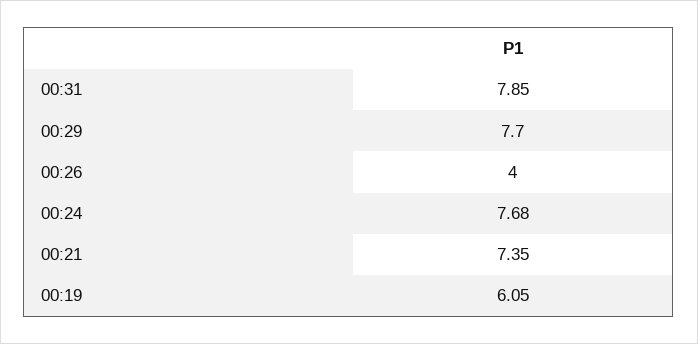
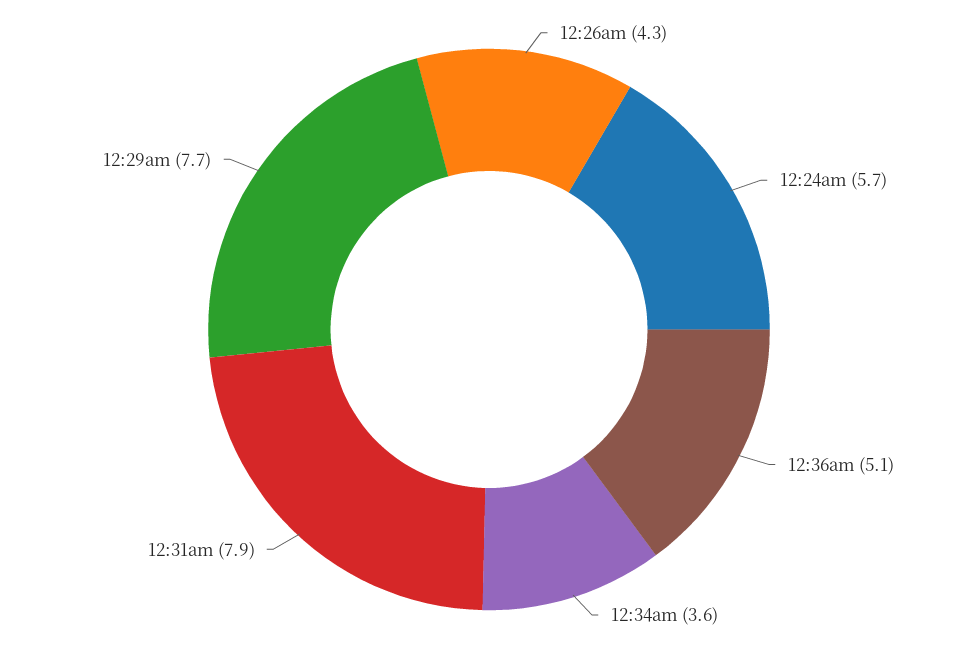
00:26: 4 -> 4.3
00:24: 7.68 -> 5.7
00:21: 7.35 -> none
00:19: 6.05 -> none
12:36am: none -> 5.1
12:34am: none -> 3.6

